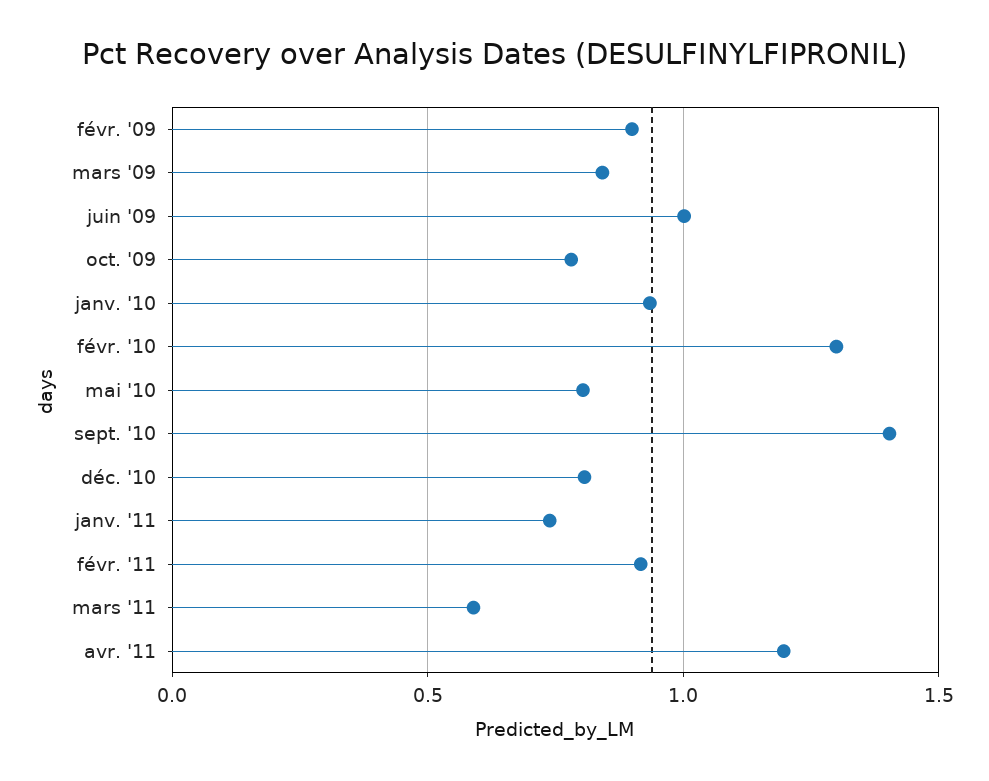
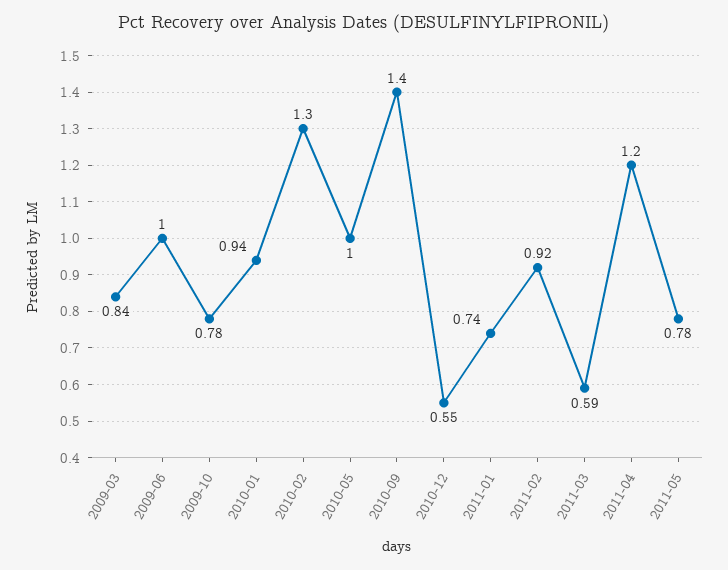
févr. '09: 0.9 -> none
mai '10: 0.8 -> 1
déc. '10: 0.8 -> 0.55
2011-05: none -> 0.78

